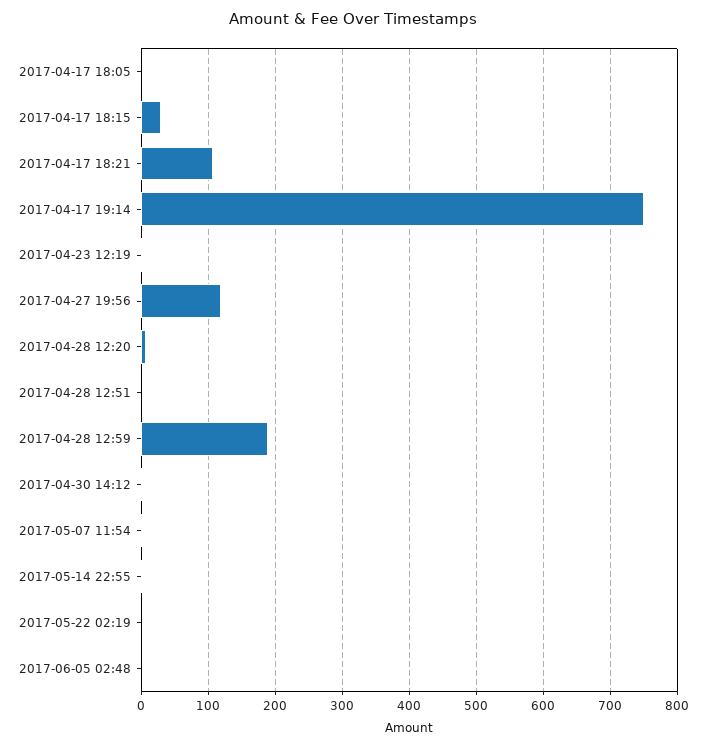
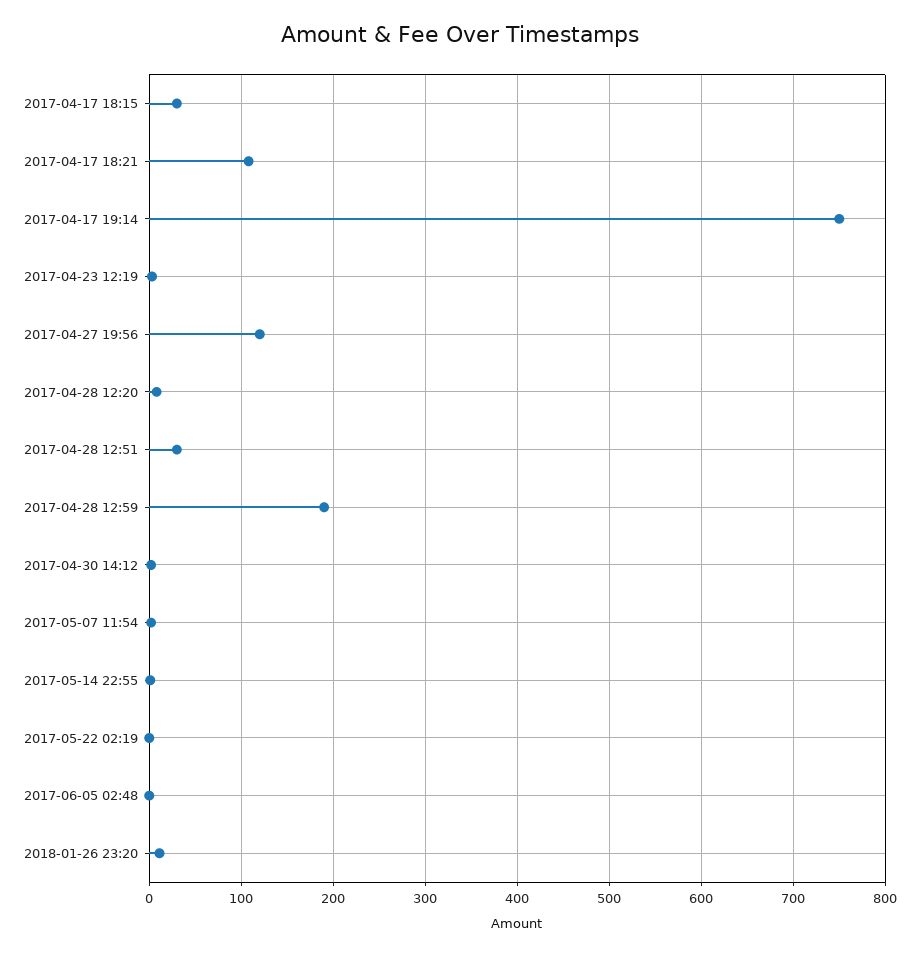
2017-04-17 18:05: 0 -> none
2017-04-28 12:51: 0 -> 30
2018-01-26 23:20: none -> 10

